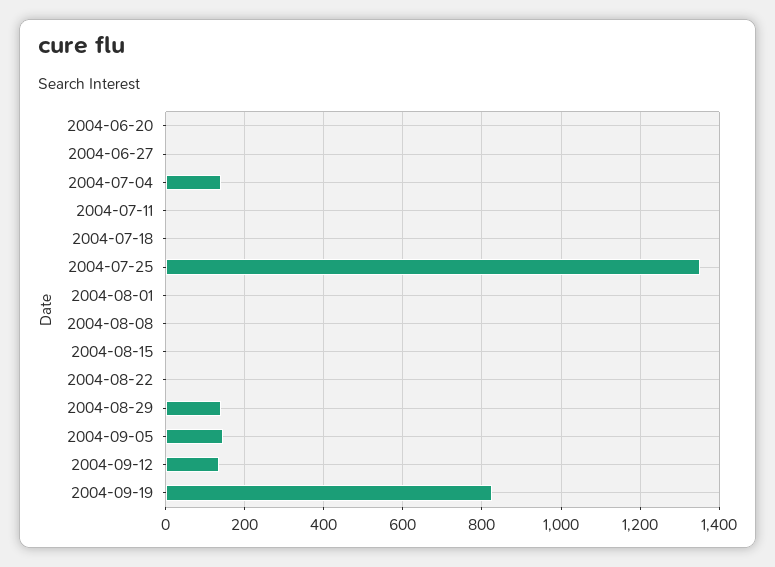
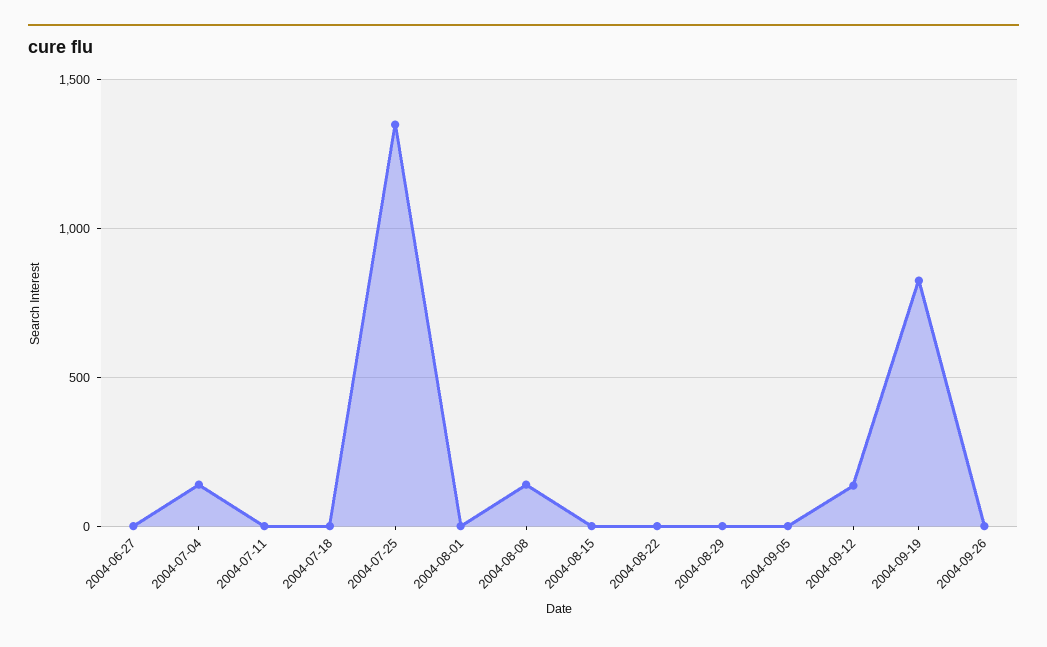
2004-06-20: 0 -> none
2004-08-08: 0 -> 150
2004-08-29: 140 -> 0
2004-09-05: 140 -> 0
2004-09-26: none -> 0

